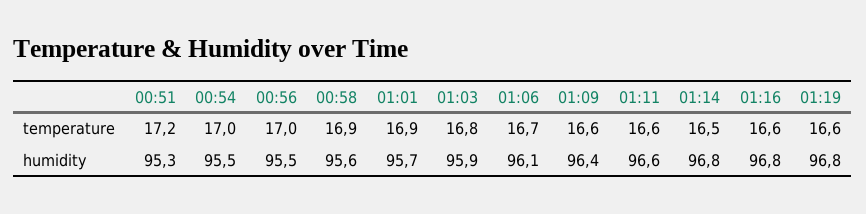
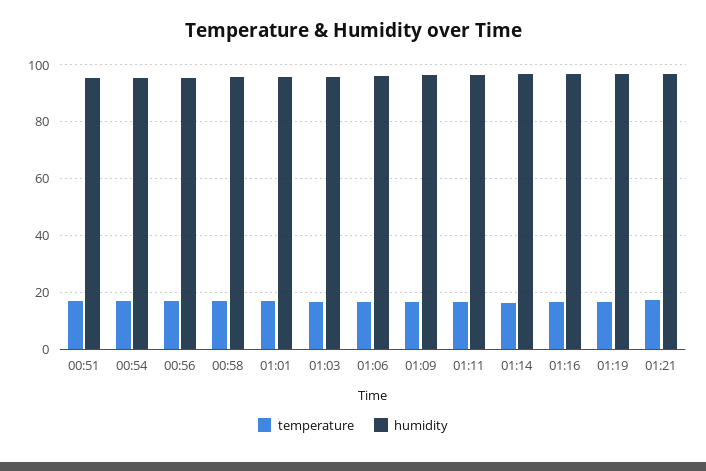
temperature, 01:21: none -> 17.5
humidity, 01:21: none -> 97.5

